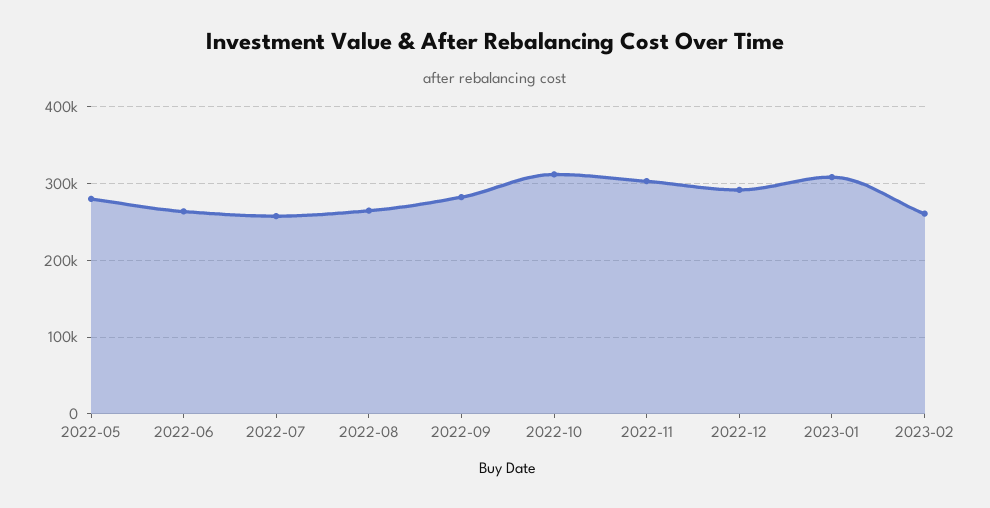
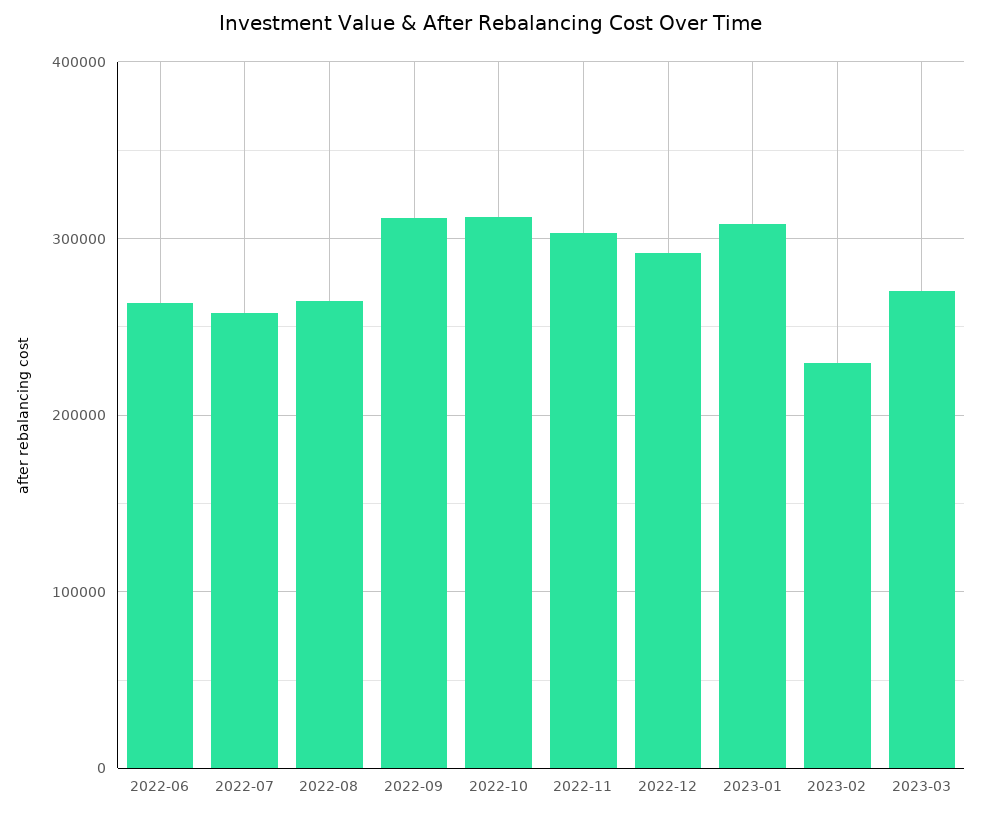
2022-05: 280000 -> none
2022-09: 280000 -> 310000
2023-02: 260000 -> 230000
2023-03: none -> 270000

